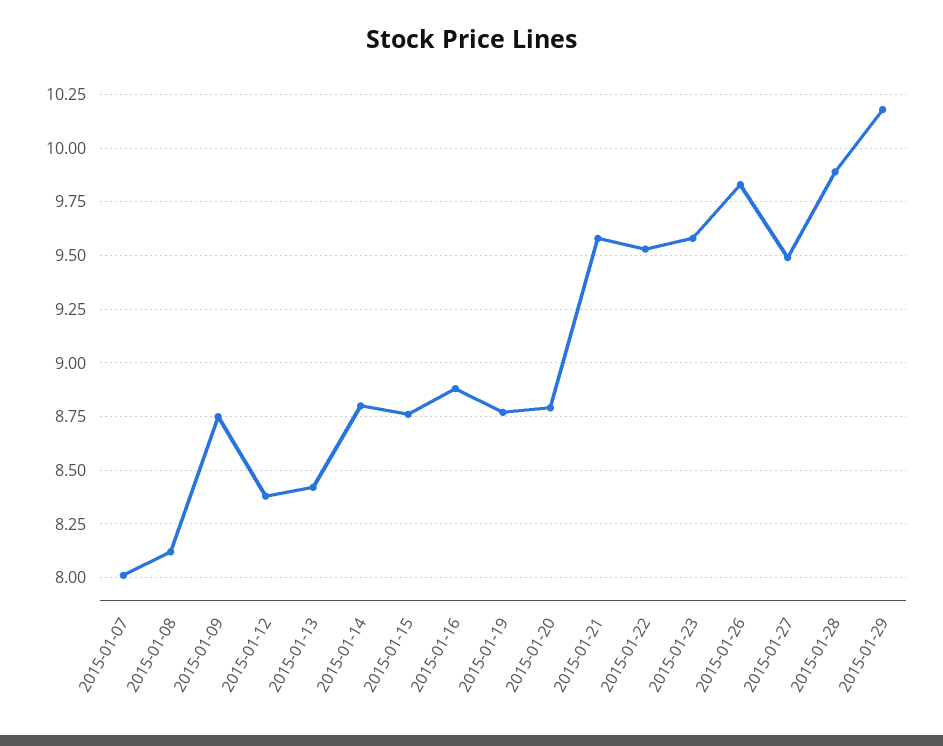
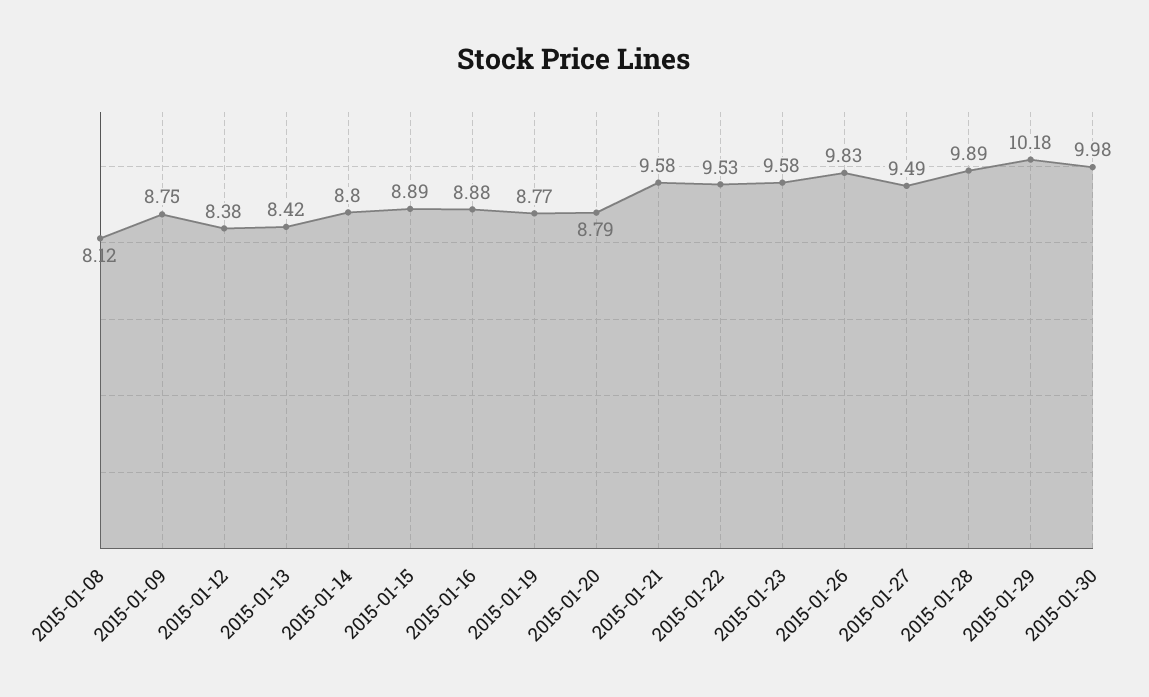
2015-01-07: 8 -> none
2015-01-15: 8.75 -> 8.89
2015-01-30: none -> 9.98

